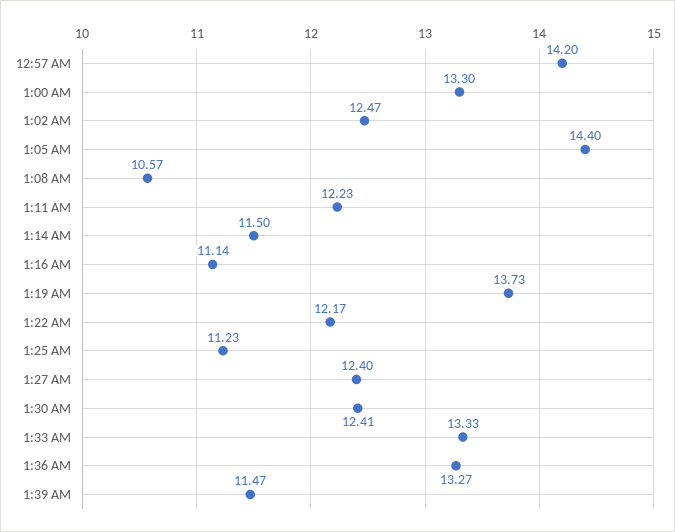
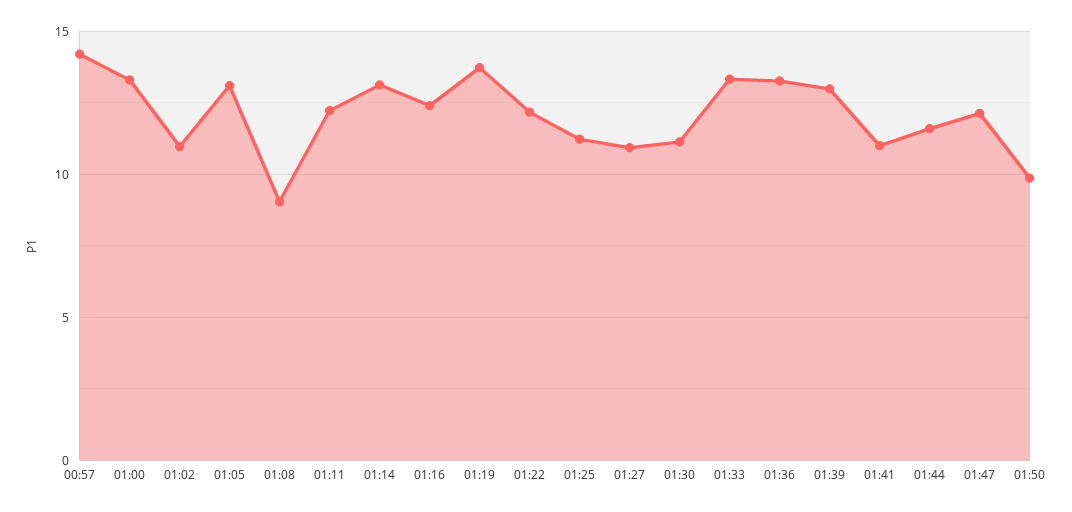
1:02 AM: 12.47 -> 11
1:05 AM: 14.4 -> 13
1:08 AM: 10.57 -> 9
1:14 AM: 11.5 -> 13
1:16 AM: 11.14 -> 12.5
1:27 AM: 12.4 -> 11
1:30 AM: 12.41 -> 11
1:39 AM: 11.47 -> 13
01:41: none -> 11
01:44: none -> 11.5
01:47: none -> 12
01:50: none -> 10

